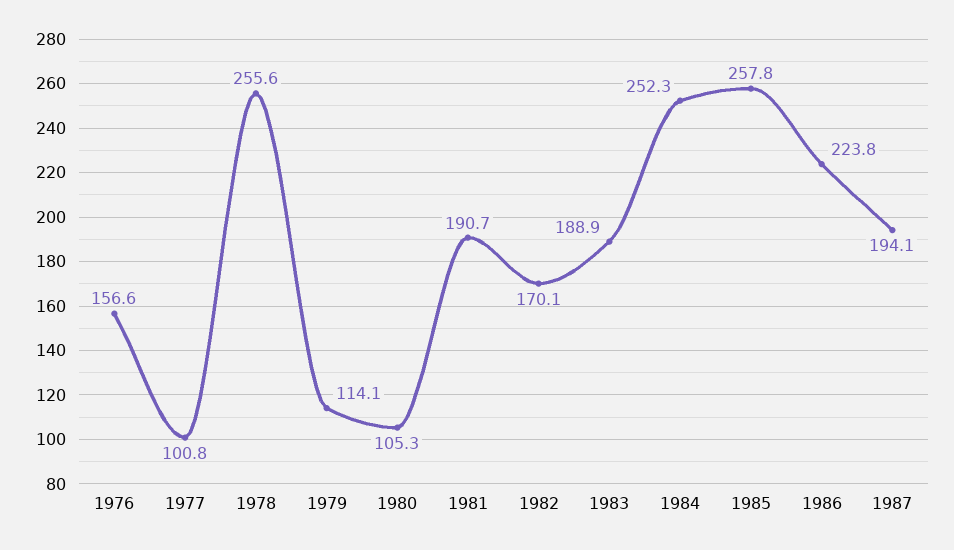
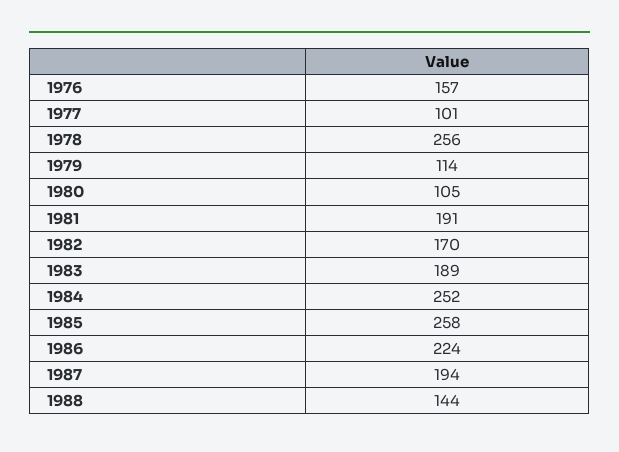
1988: none -> 144

